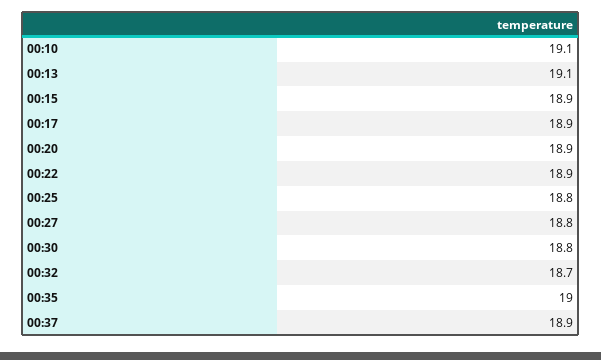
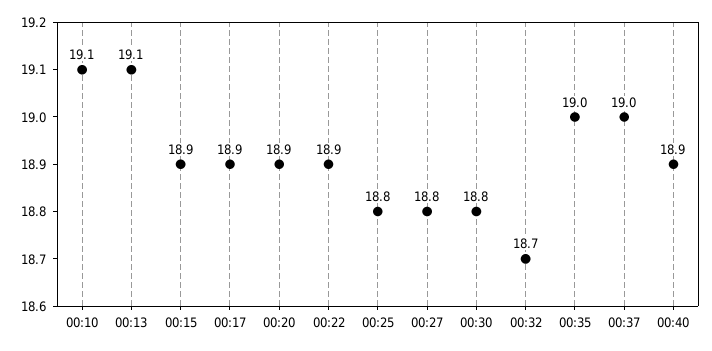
00:37: 18.9 -> 19
00:40: none -> 18.9

